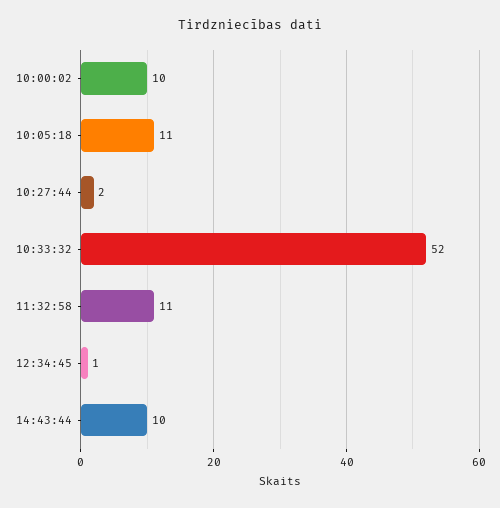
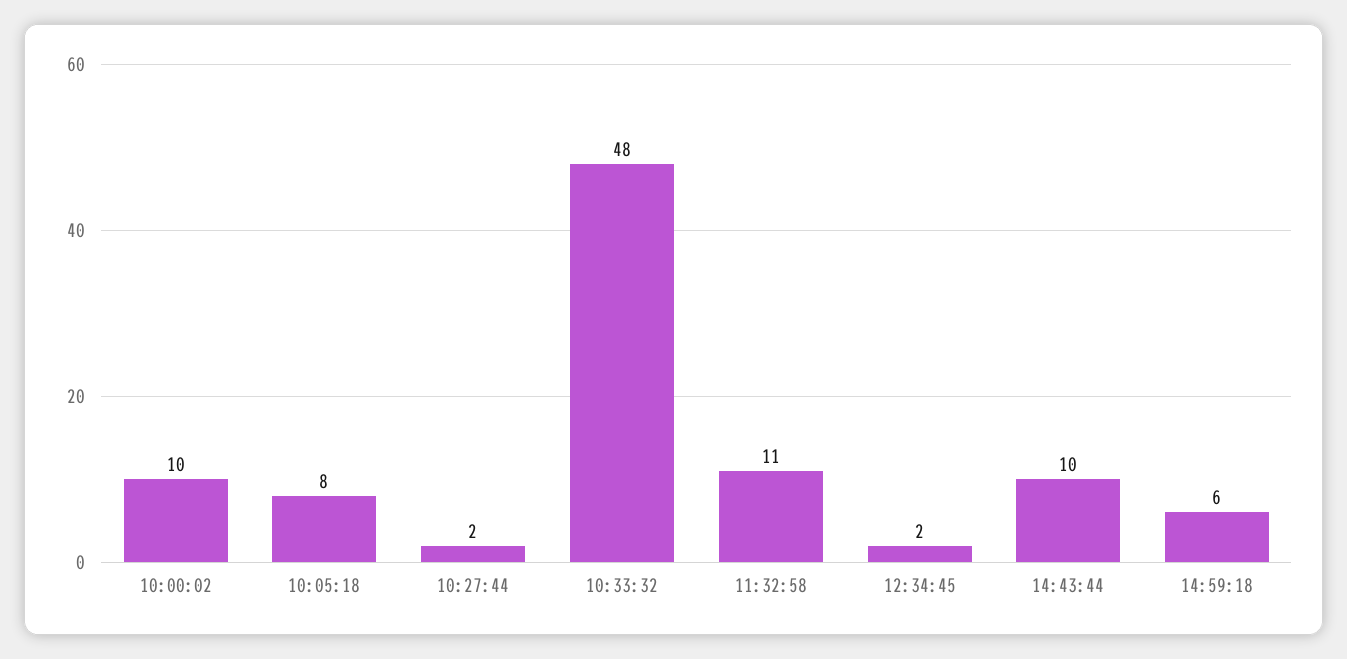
10:05:18: 11 -> 8
10:33:32: 52 -> 48
12:34:45: 1 -> 2
14:59:18: none -> 6

